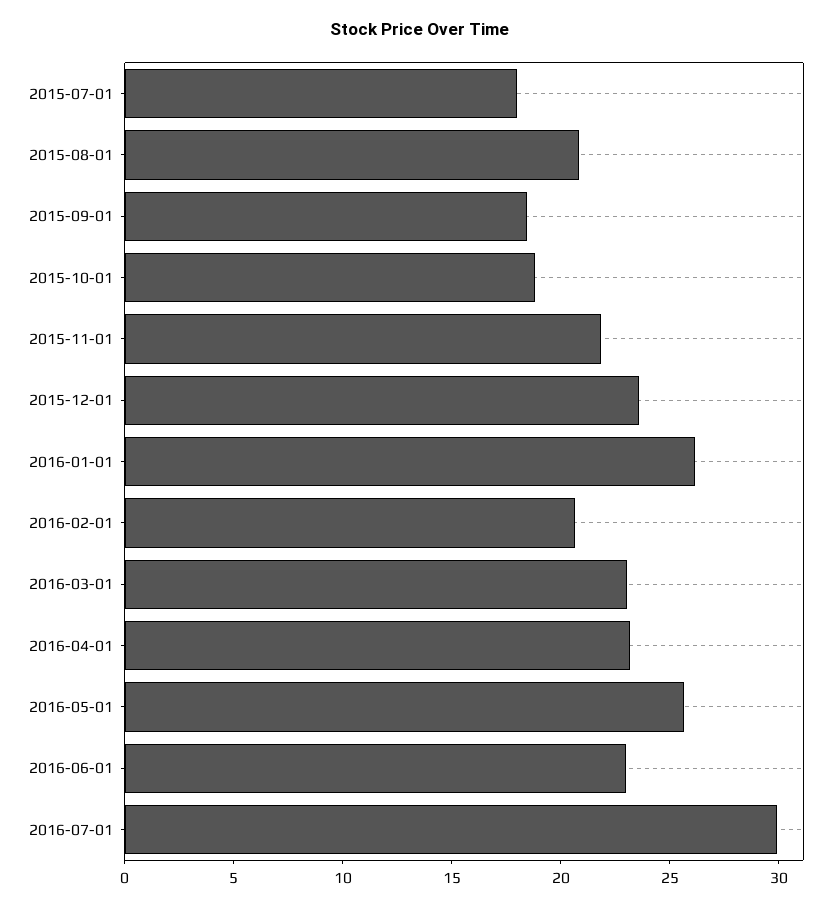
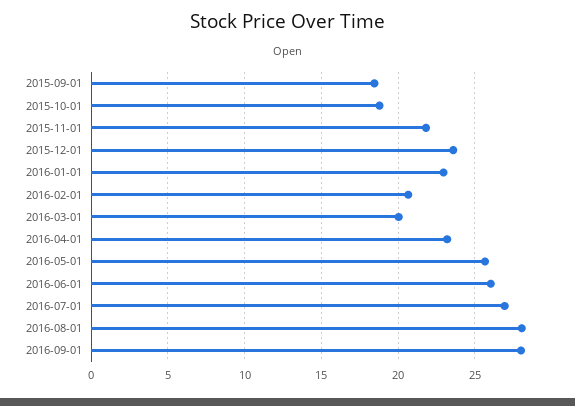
2015-07-01: 18 -> none
2015-08-01: 21 -> none
2016-01-01: 26 -> 23
2016-03-01: 23 -> 20
2016-06-01: 23 -> 26
2016-07-01: 30 -> 27
2016-08-01: none -> 28
2016-09-01: none -> 28

